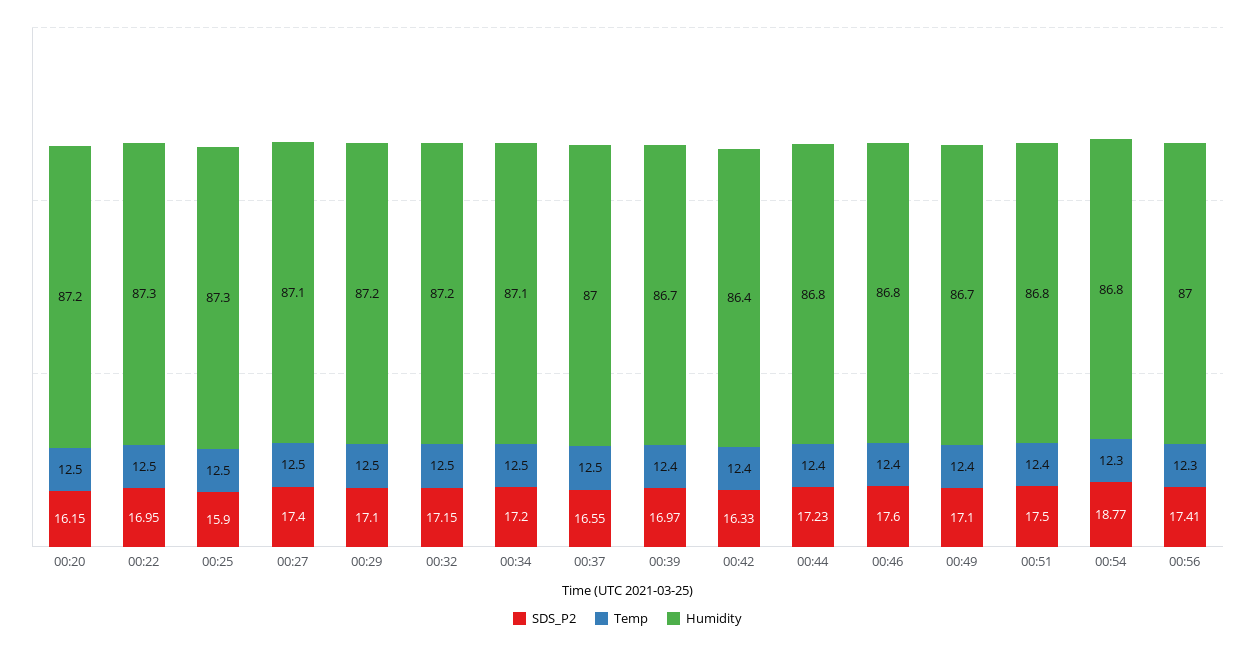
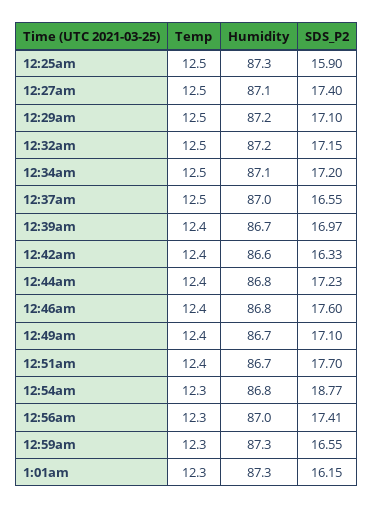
SDS_P2, 00:20: 16.15 -> none
Temp, 00:20: 12.5 -> none
Humidity, 00:20: 87.2 -> none
SDS_P2, 00:22: 16.95 -> none
Temp, 00:22: 12.5 -> none
Humidity, 00:22: 87.3 -> none
Humidity, 00:42: 86.4 -> 86.6
SDS_P2, 00:51: 17.5 -> 17.7
Humidity, 00:51: 86.8 -> 86.7
Temp, 12:59am: none -> 12.3
Humidity, 12:59am: none -> 87.3
SDS_P2, 12:59am: none -> 16.55
Temp, 1:01am: none -> 12.3
Humidity, 1:01am: none -> 87.3
SDS_P2, 1:01am: none -> 16.15

